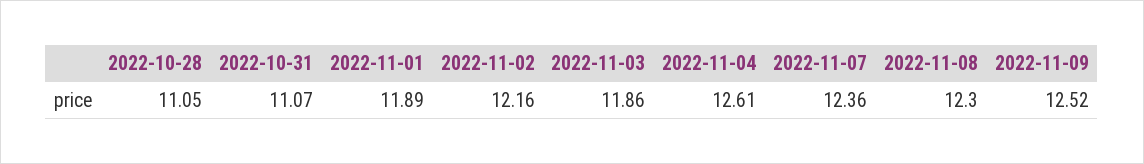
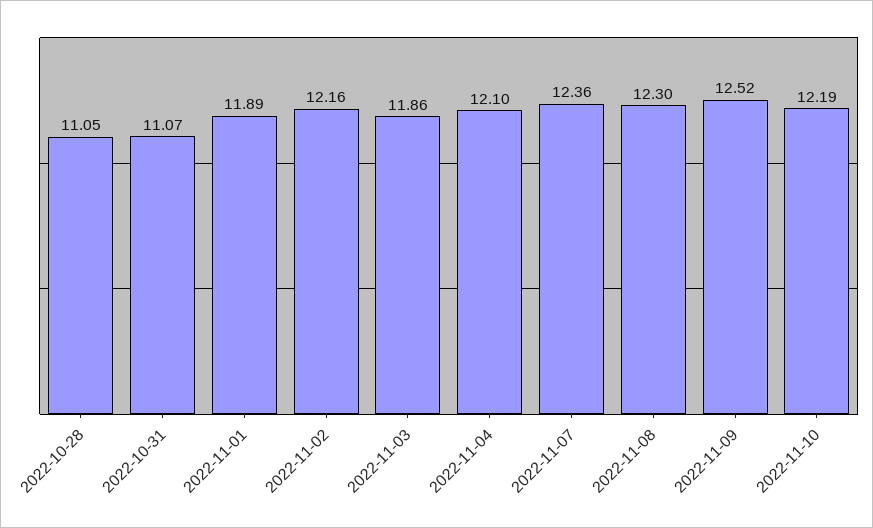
2022-11-04: 12.61 -> 12.1
2022-11-10: none -> 12.19

